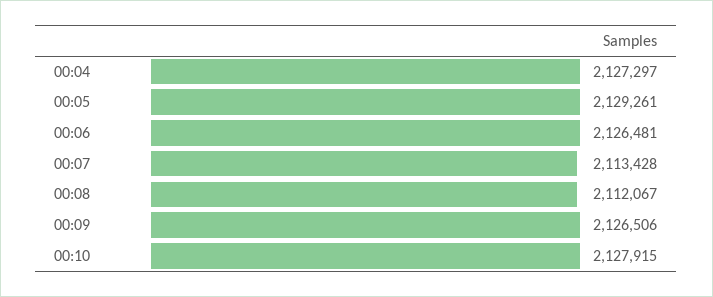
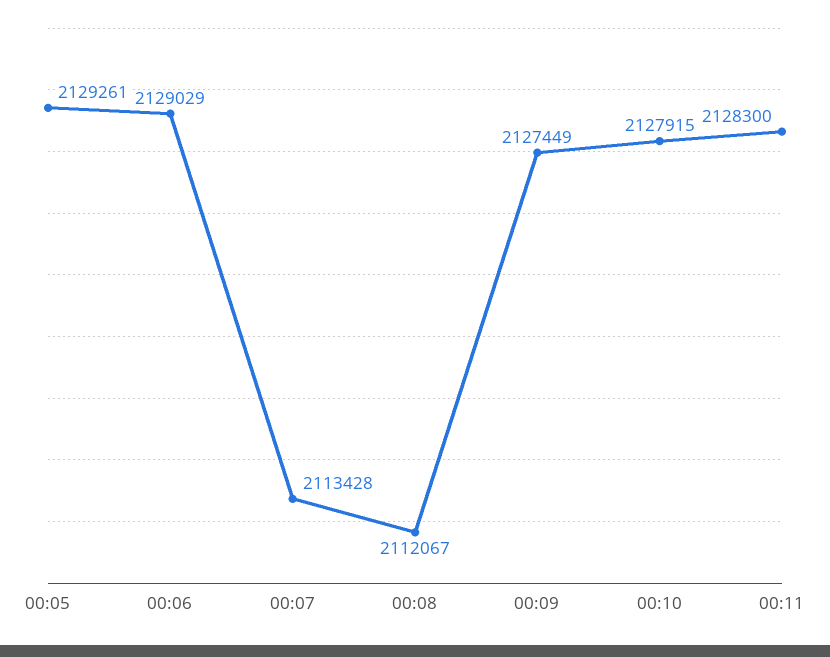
00:04: 2127297 -> none
00:06: 2126481 -> 2129029
00:09: 2126506 -> 2127449
00:11: none -> 2128300

